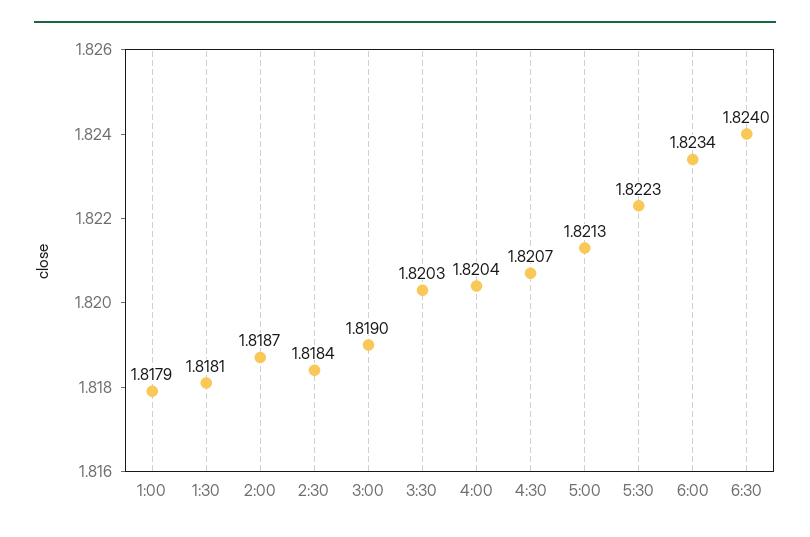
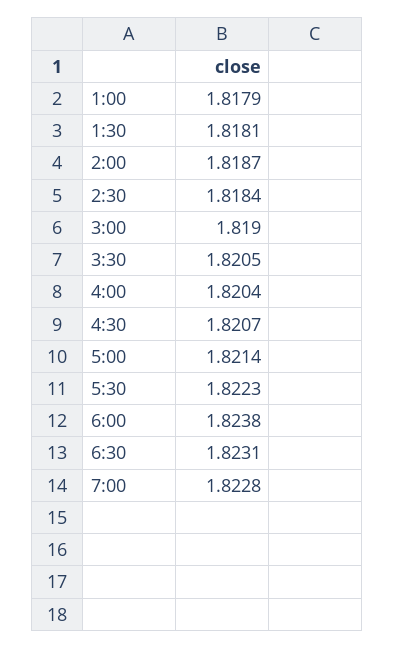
3:30: 1.8203 -> 1.8205
5:00: 1.8213 -> 1.8214
6:00: 1.8234 -> 1.8238
6:30: 1.824 -> 1.8231
7:00: none -> 1.8228

